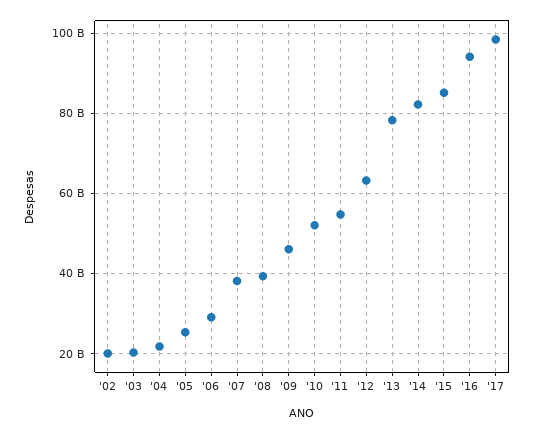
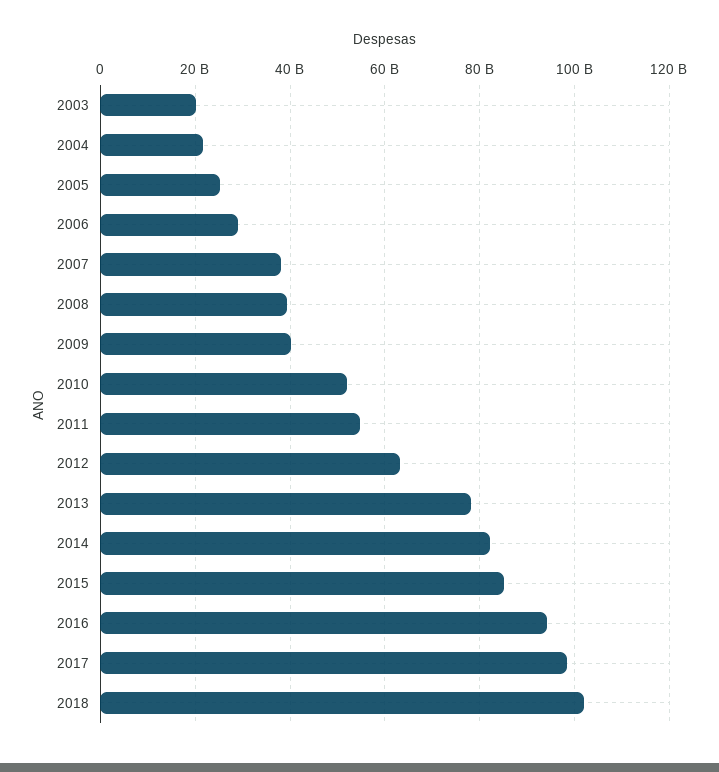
'02: 20000000000 -> none
'09: 46000000000 -> 40000000000
2018: none -> 102000000000

